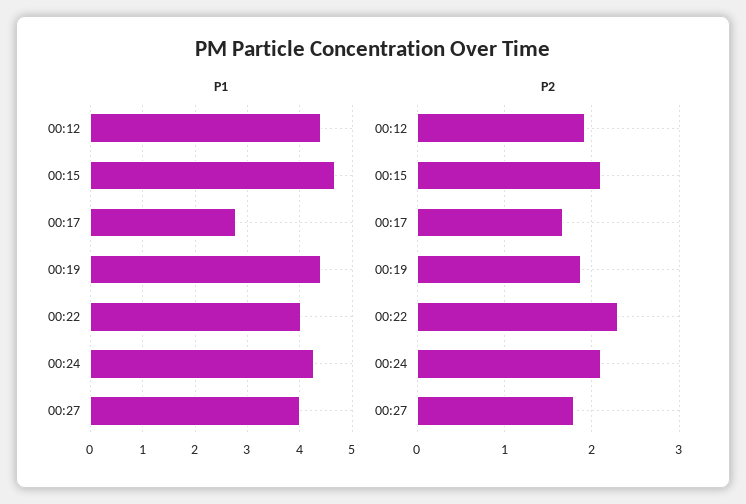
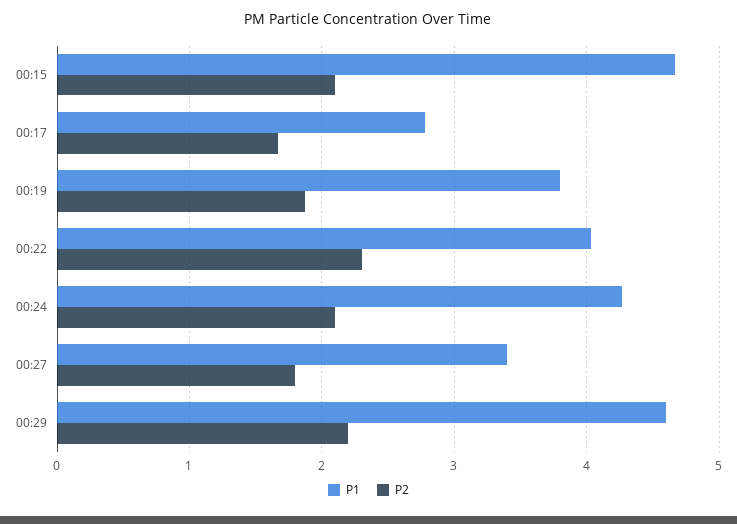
P1, 00:12: 4.4 -> none
P1, 00:19: 4.4 -> 3.8
P1, 00:27: 4 -> 3.4
P2, 00:12: 1.9 -> none
P1, 00:29: none -> 4.6
P2, 00:29: none -> 2.2

